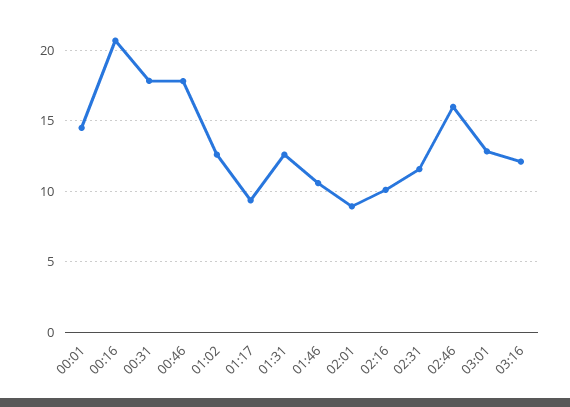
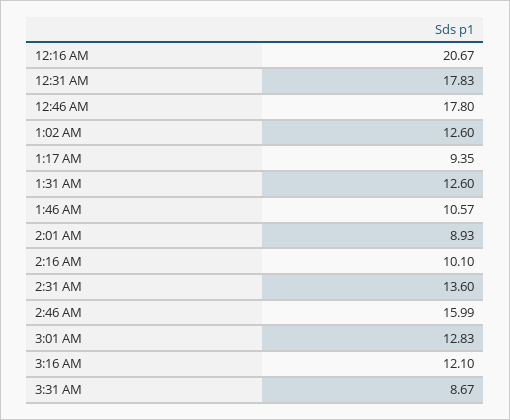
00:01: 14.5 -> none
02:31: 11.5 -> 13.6
3:31 AM: none -> 8.67

